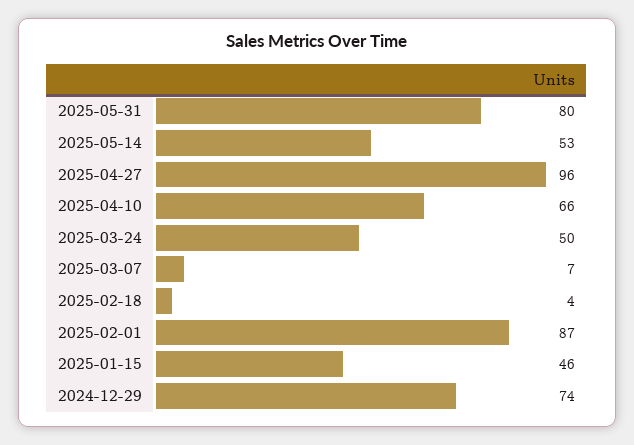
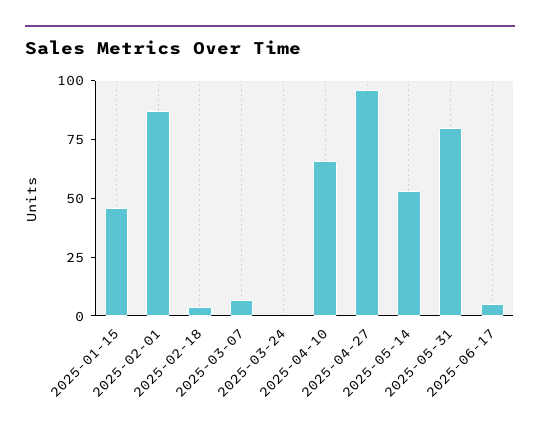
2025-03-24: 50 -> 0
2024-12-29: 74 -> none
2025-06-17: none -> 5

